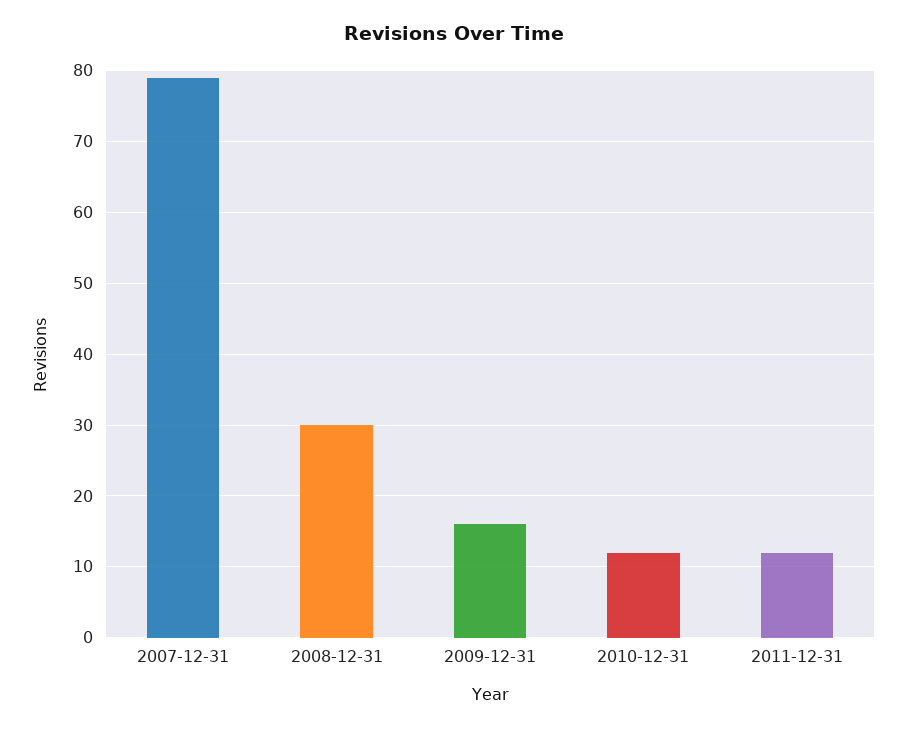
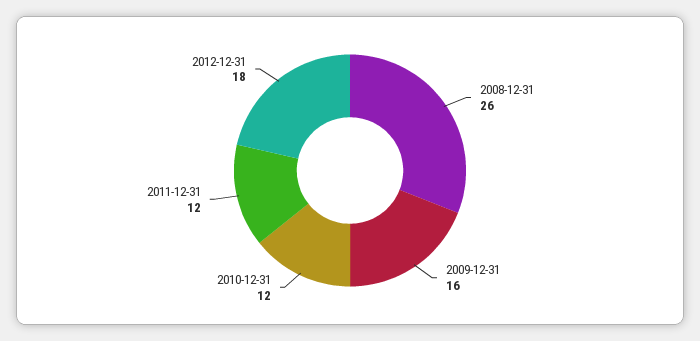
2007-12-31: 79 -> none
2008-12-31: 30 -> 26
2012-12-31: none -> 18

